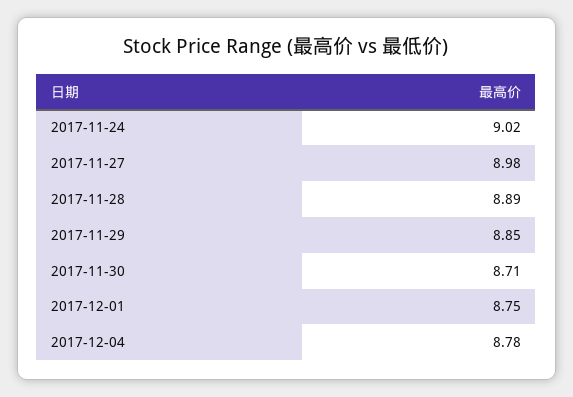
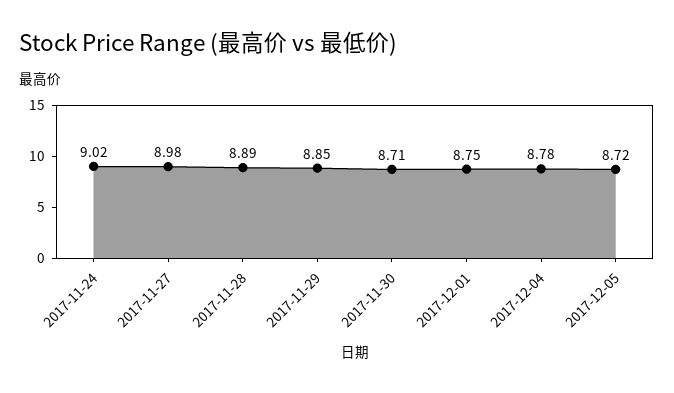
2017-12-05: none -> 8.72

